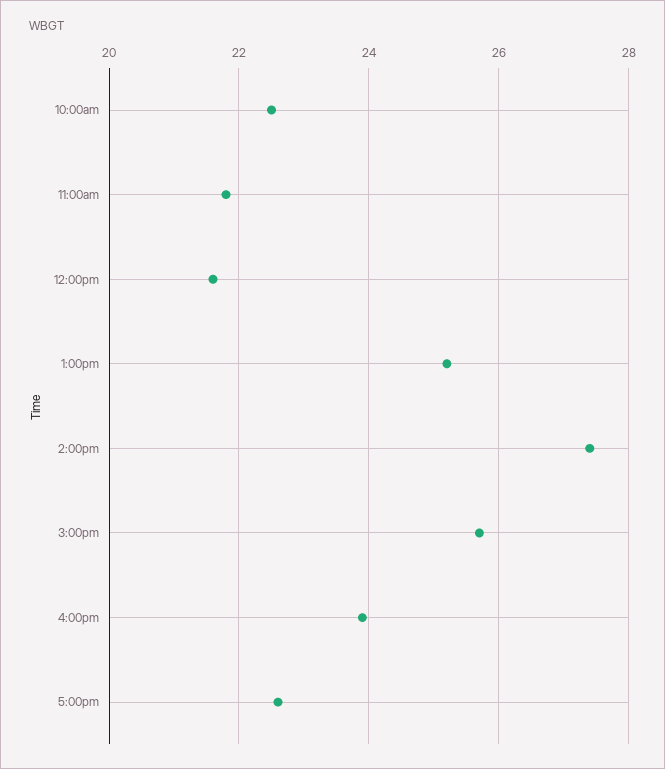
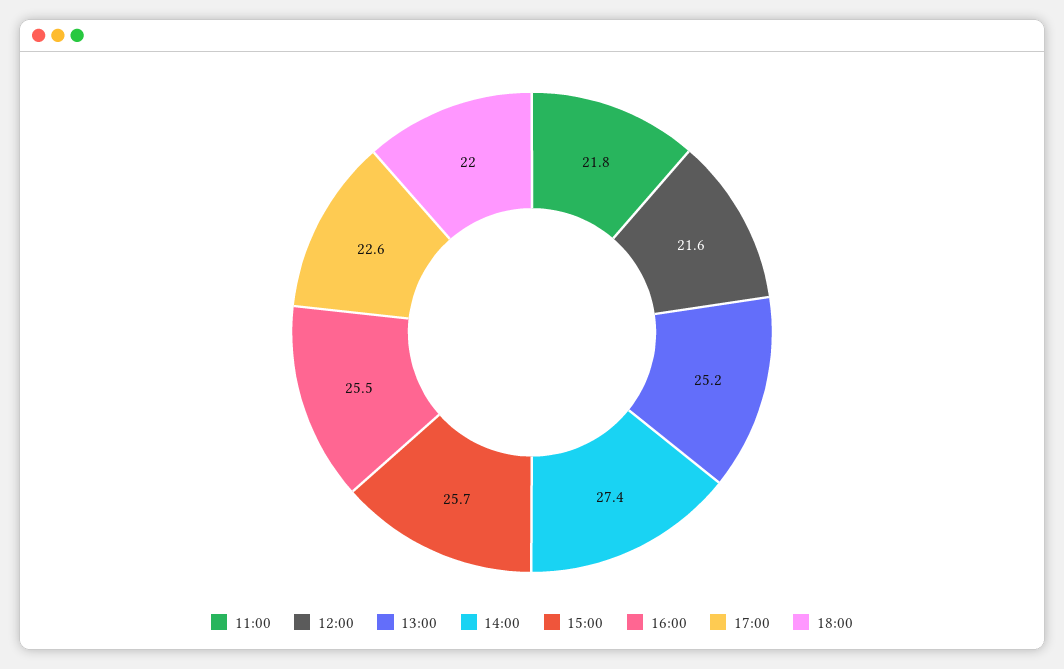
10:00am: 22.5 -> none
4:00pm: 24 -> 25.5
18:00: none -> 22

